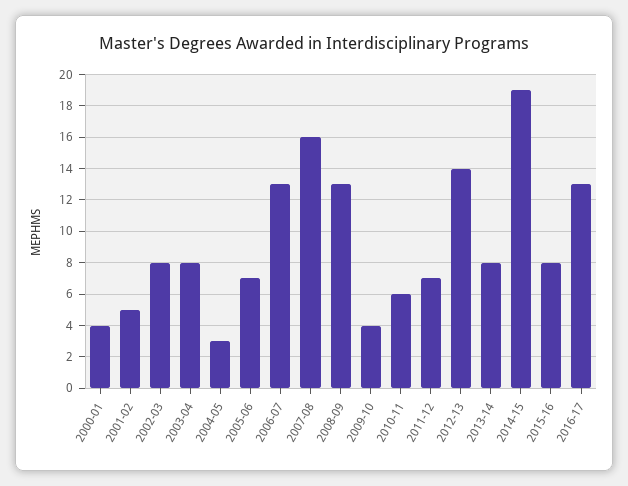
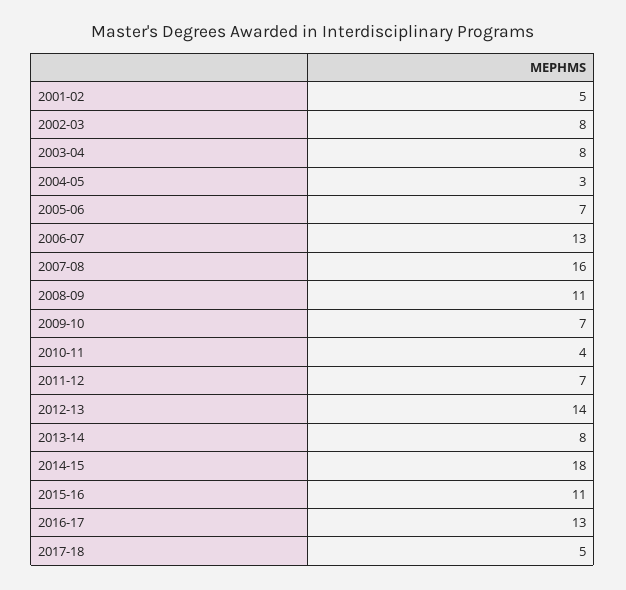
2000-01: 4 -> none
2008-09: 13 -> 11
2009-10: 4 -> 7
2010-11: 6 -> 4
2014-15: 19 -> 18
2015-16: 8 -> 11
2017-18: none -> 5

